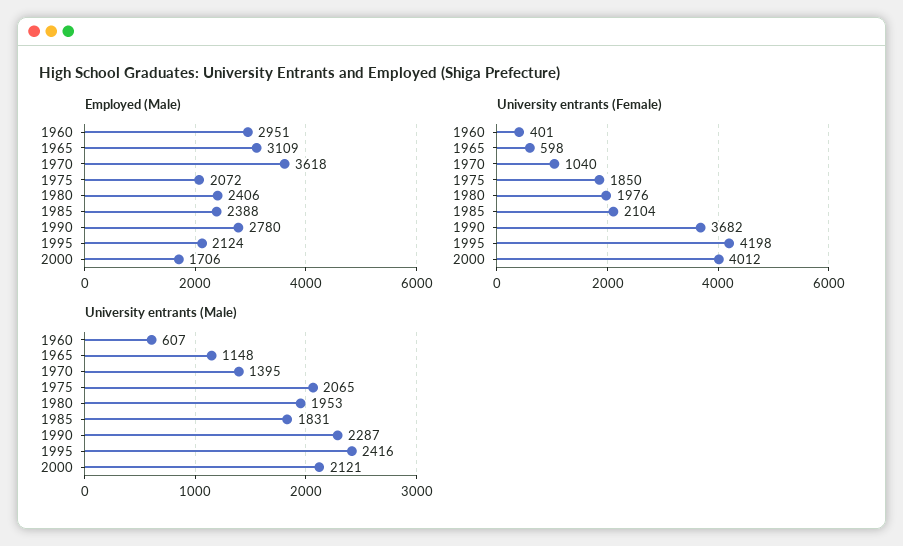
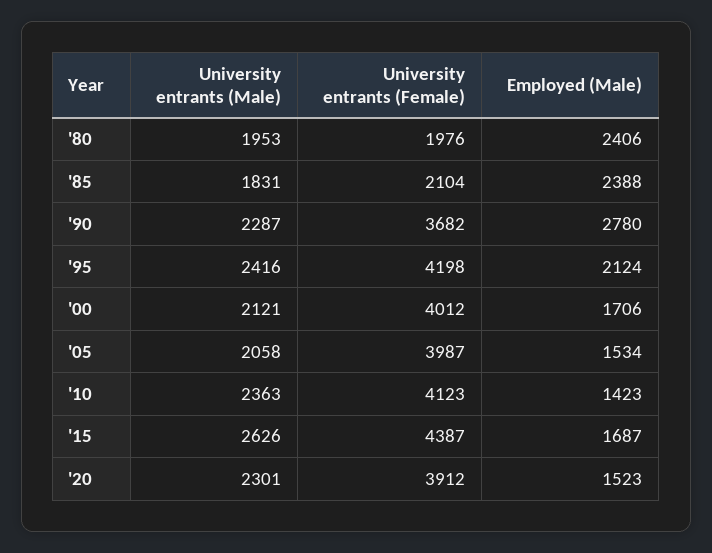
Employed (Male), 1960: 2951 -> none
Employed (Male), 1965: 3109 -> none
Employed (Male), 1970: 3618 -> none
Employed (Male), 1975: 2072 -> none
University entrants (Female), 1960: 401 -> none
University entrants (Female), 1965: 598 -> none
University entrants (Female), 1970: 1040 -> none
University entrants (Female), 1975: 1850 -> none
University entrants (Male), 1960: 607 -> none
University entrants (Male), 1965: 1148 -> none
University entrants (Male), 1970: 1395 -> none
University entrants (Male), 1975: 2065 -> none
University entrants (Male), '05: none -> 2058
University entrants (Female), '05: none -> 3987
Employed (Male), '05: none -> 1534
University entrants (Male), '10: none -> 2363
University entrants (Female), '10: none -> 4123
Employed (Male), '10: none -> 1423
University entrants (Male), '15: none -> 2626
University entrants (Female), '15: none -> 4387
Employed (Male), '15: none -> 1687
University entrants (Male), '20: none -> 2301
University entrants (Female), '20: none -> 3912
Employed (Male), '20: none -> 1523

